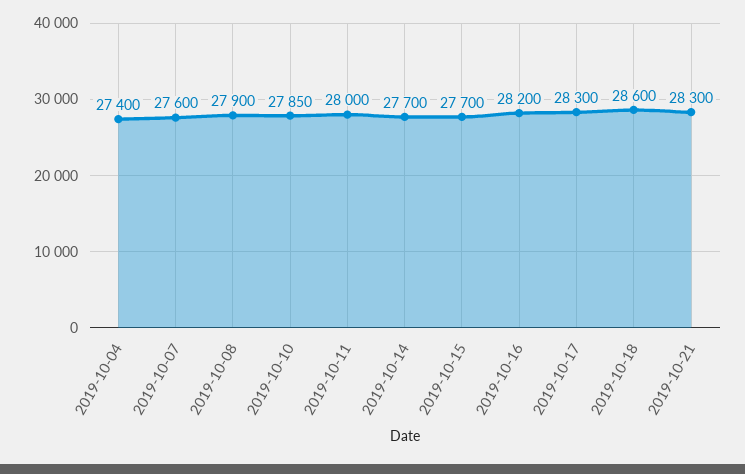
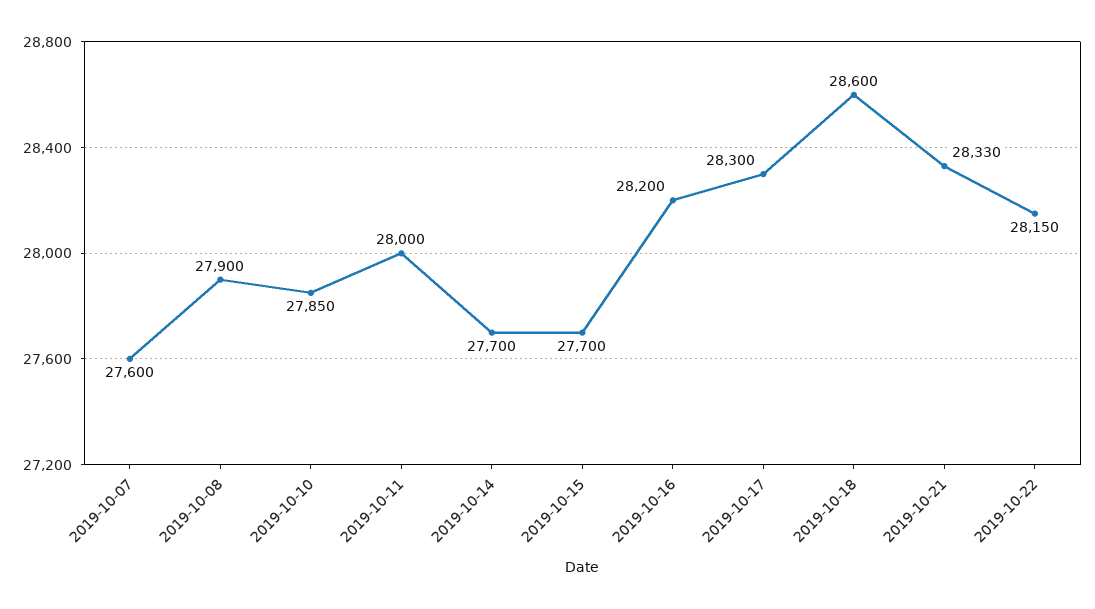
2019-10-04: 27400 -> none
2019-10-21: 28300 -> 28330
2019-10-22: none -> 28150

